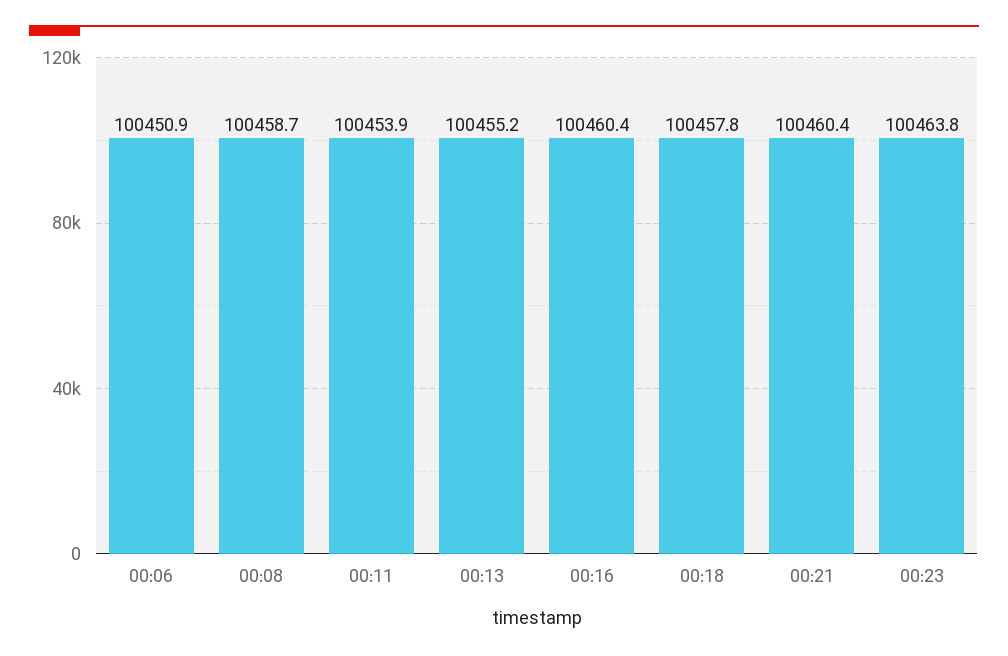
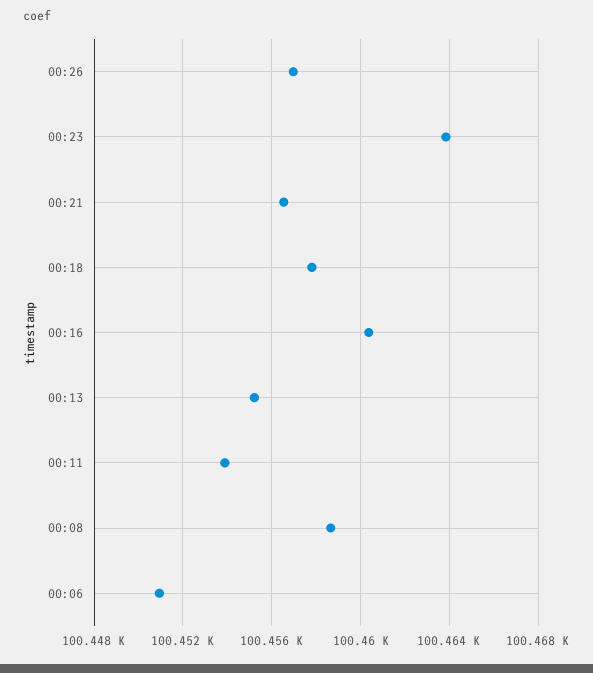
00:21: 100460.4 -> 100456.5
00:26: none -> 100457

